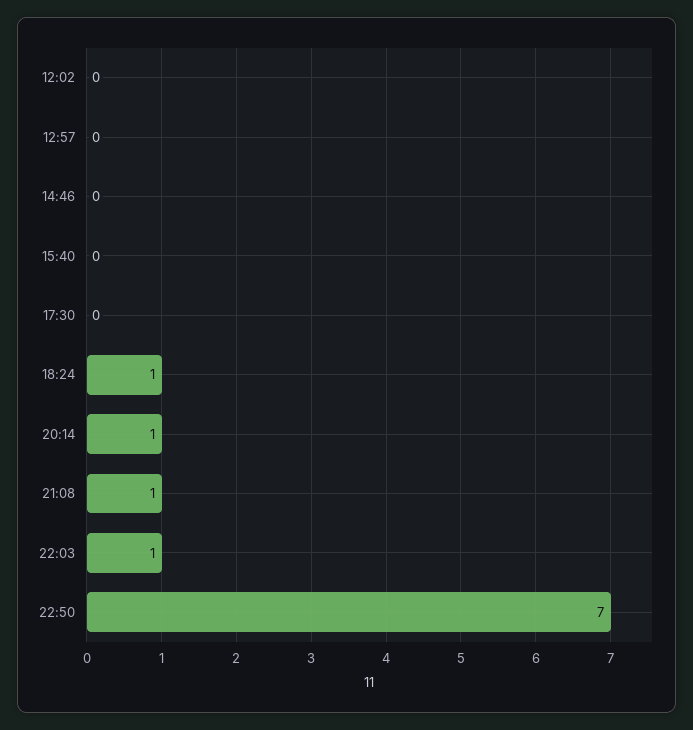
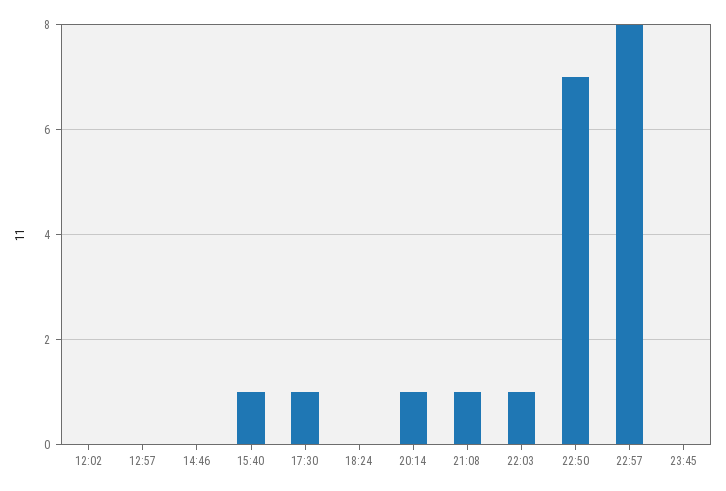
15:40: 0 -> 1
17:30: 0 -> 1
18:24: 1 -> 0
22:57: none -> 8
23:45: none -> 0

